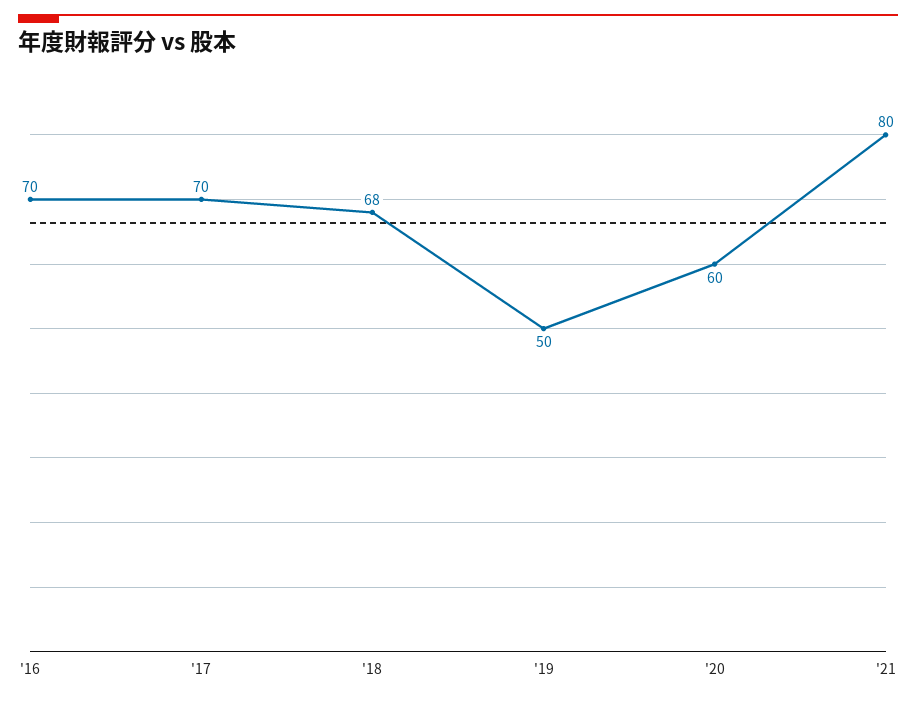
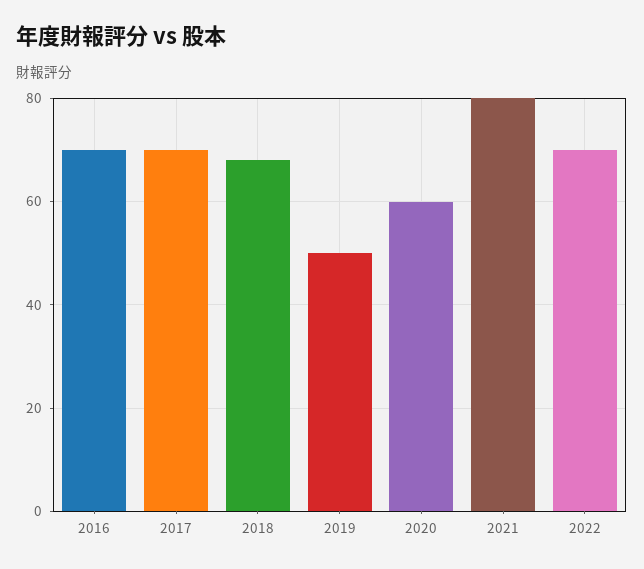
2022: none -> 70

